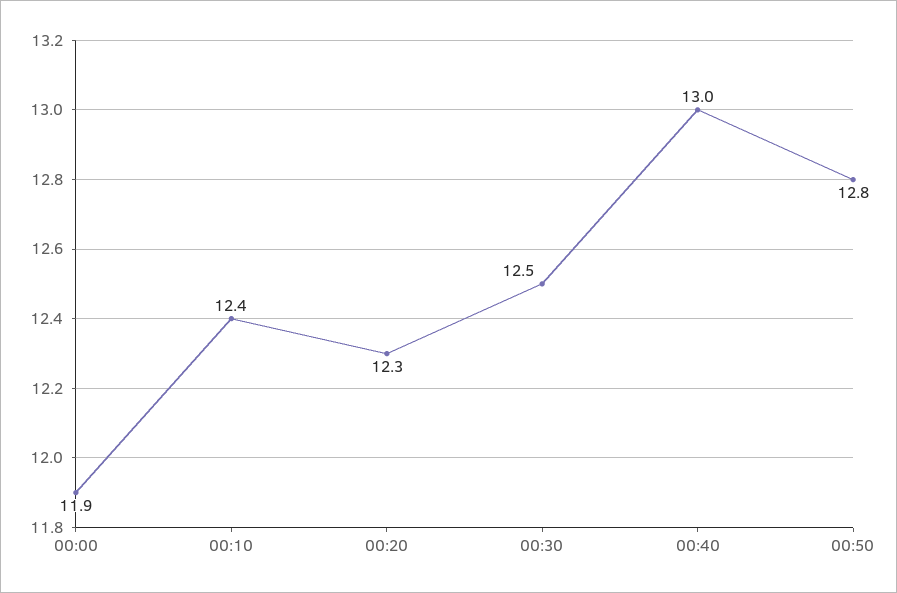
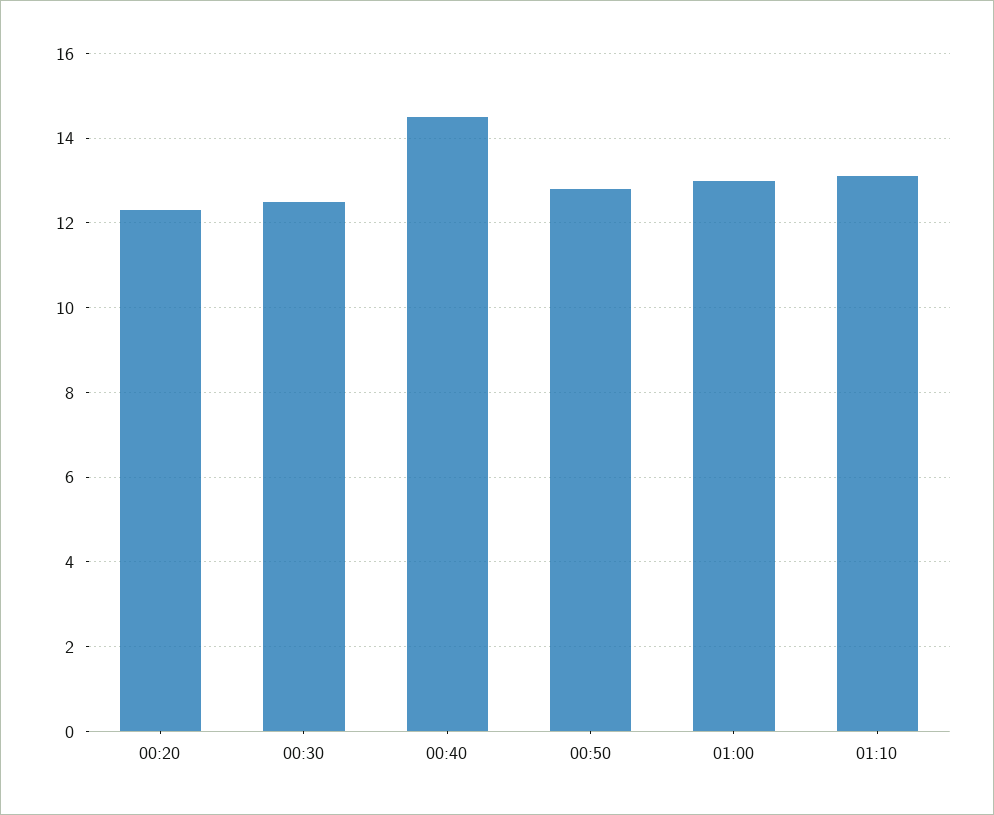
00:00: 11.9 -> none
00:10: 12.4 -> none
00:40: 13 -> 14.5
01:00: none -> 13
01:10: none -> 13

